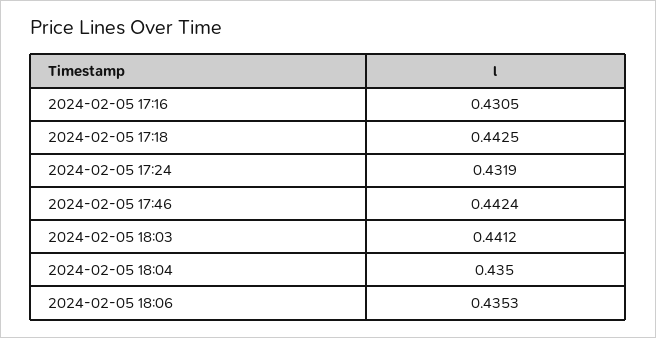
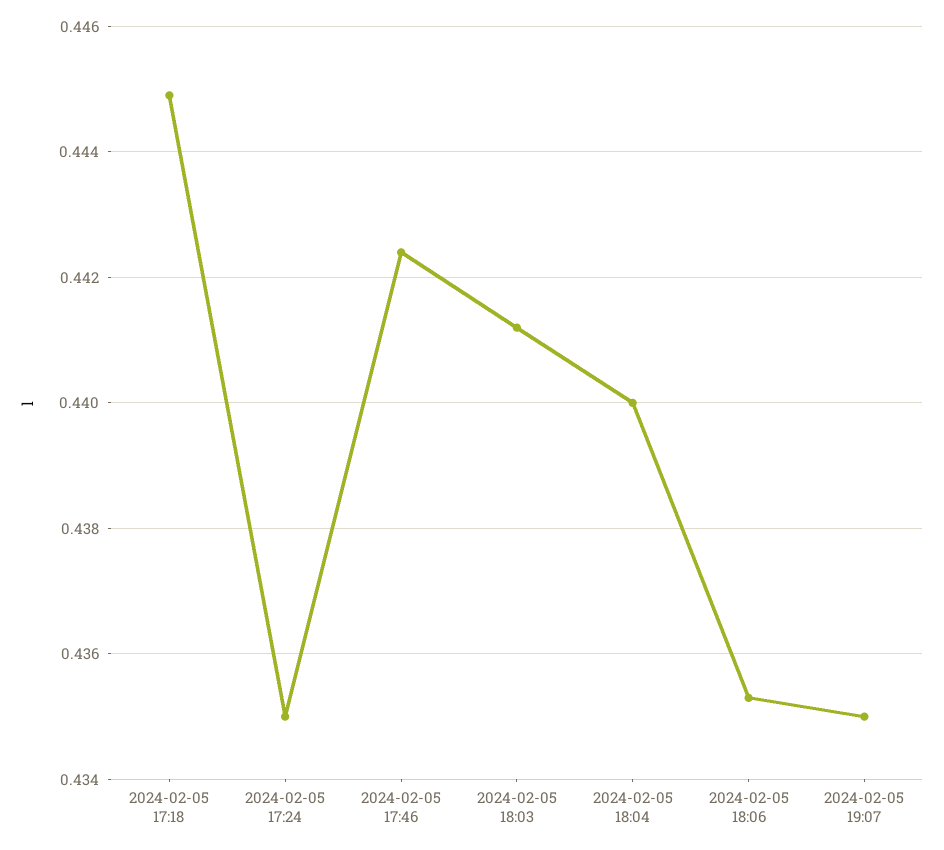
2024-02-05 17:16: 0.4305 -> none
2024-02-05 17:18: 0.4425 -> 0.445
2024-02-05 17:24: 0.4319 -> 0.435
2024-02-05 18:04: 0.435 -> 0.44
2024-02-05 19:07: none -> 0.435

